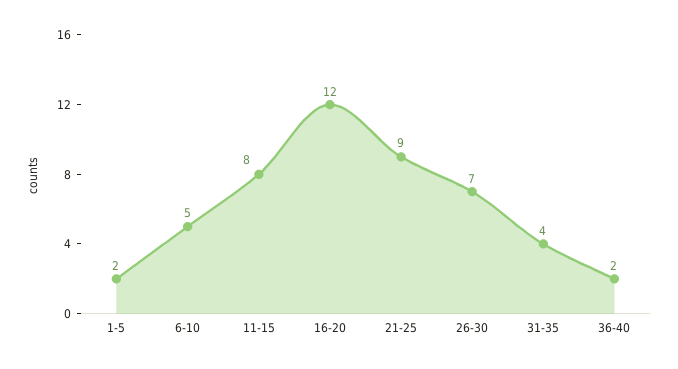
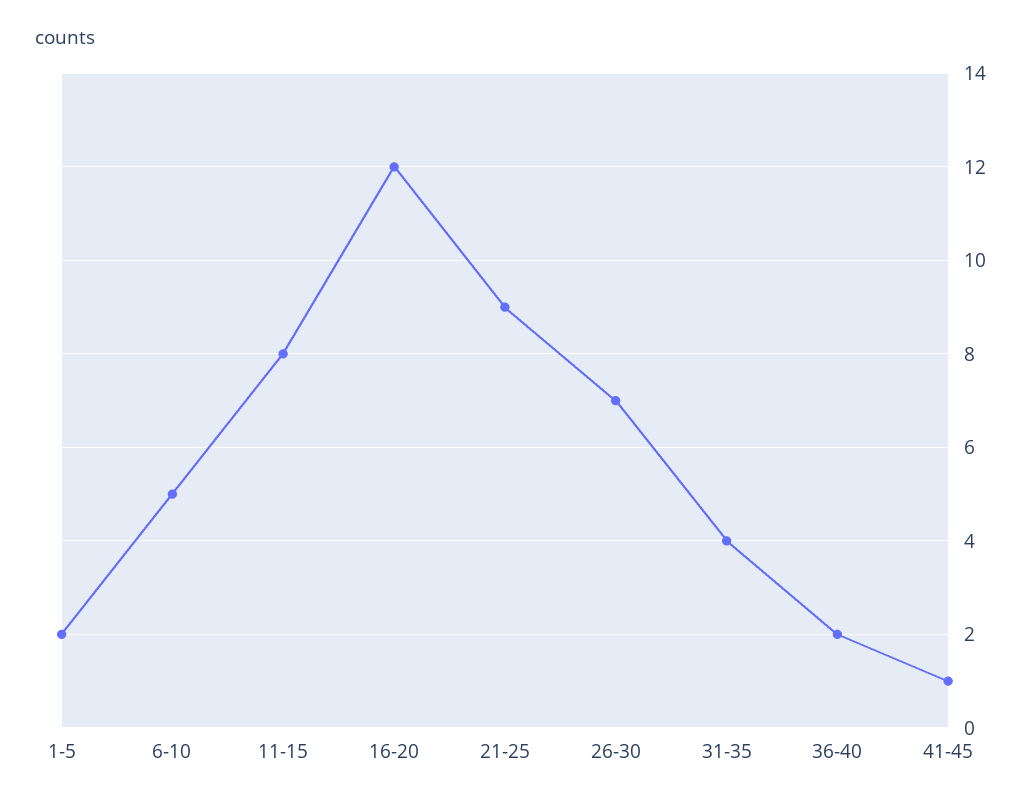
41-45: none -> 1

